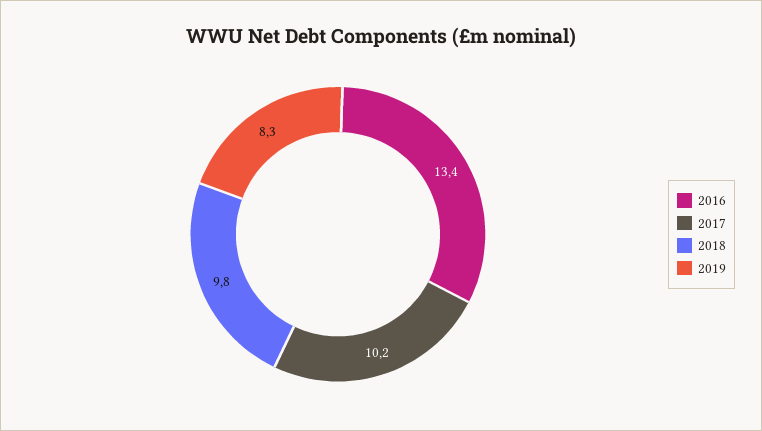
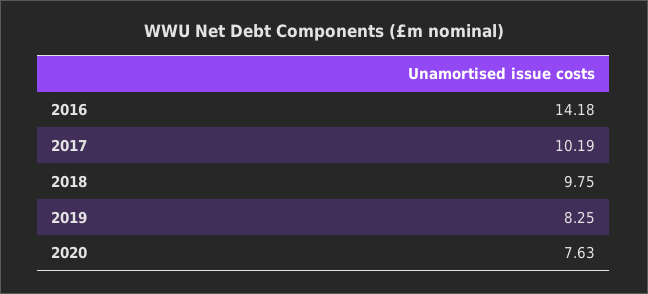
2016: 13.4 -> 14.18
2020: none -> 7.63

